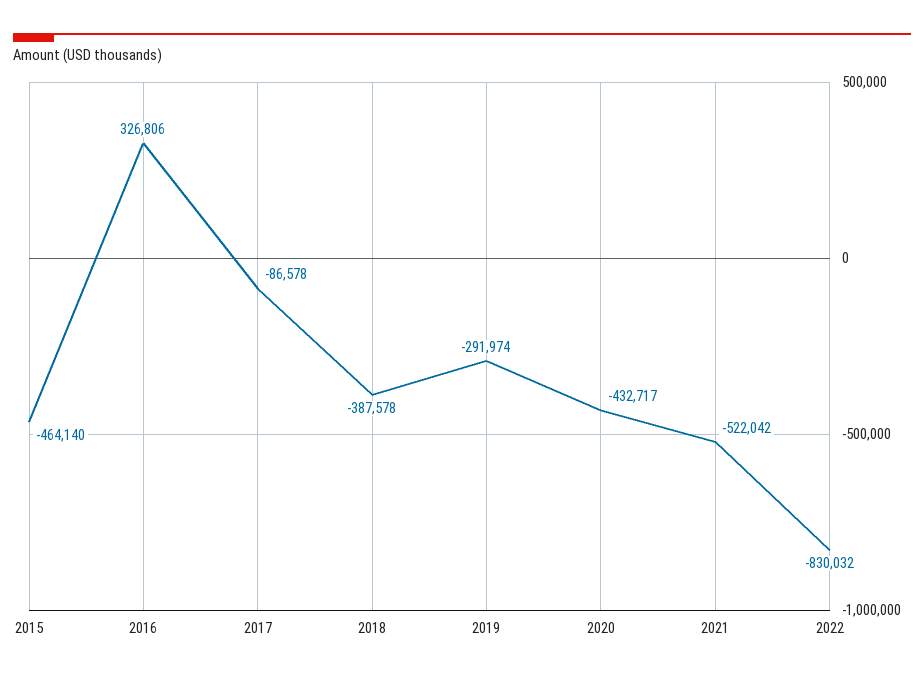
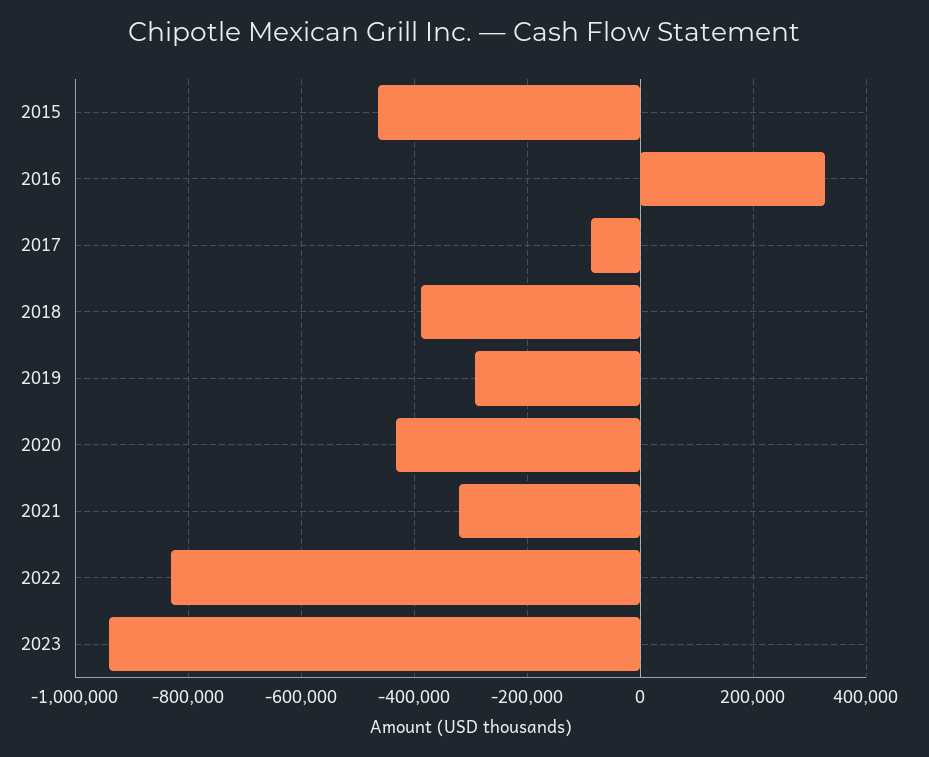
2021: -522042 -> -320000
2023: none -> -940000

